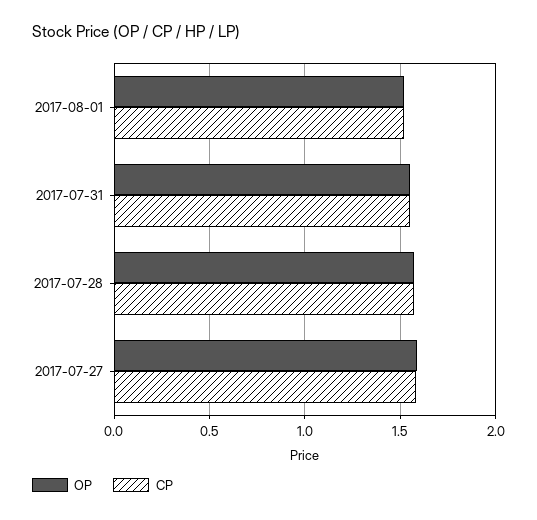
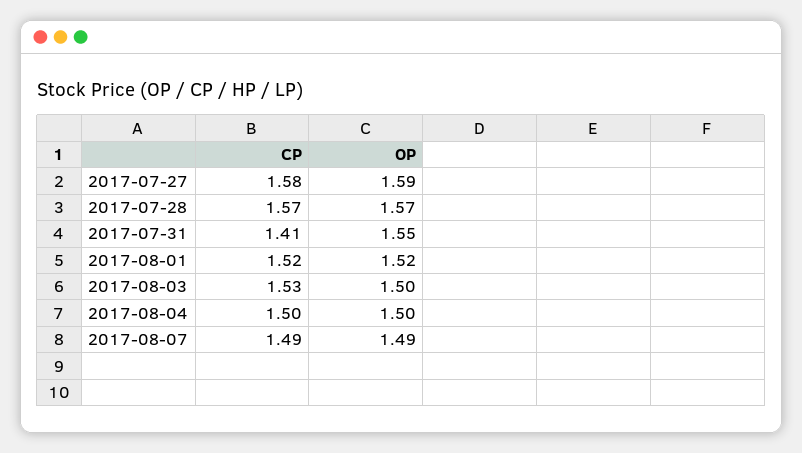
CP, 2017-07-31: 1.55 -> 1.41
CP, 2017-08-03: none -> 1.53
OP, 2017-08-03: none -> 1.5
CP, 2017-08-04: none -> 1.5
OP, 2017-08-04: none -> 1.5
CP, 2017-08-07: none -> 1.49
OP, 2017-08-07: none -> 1.49

